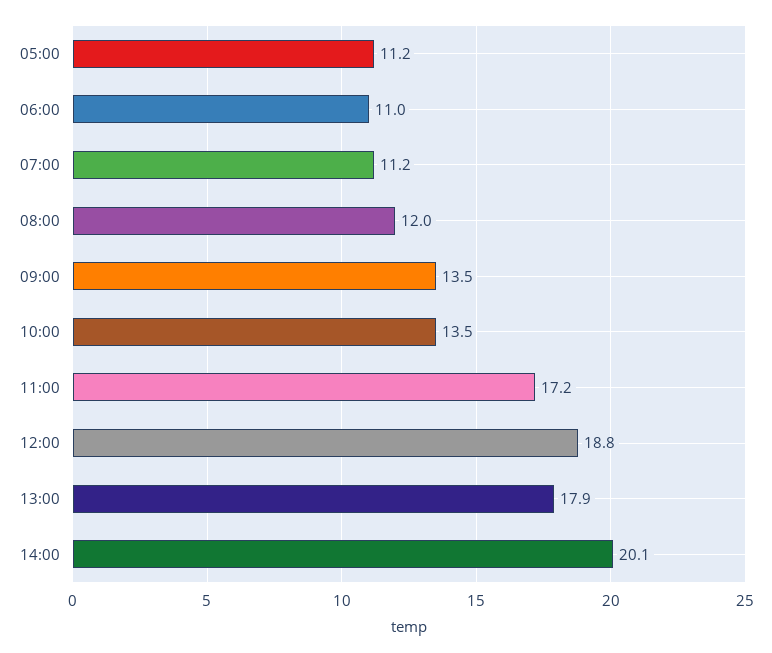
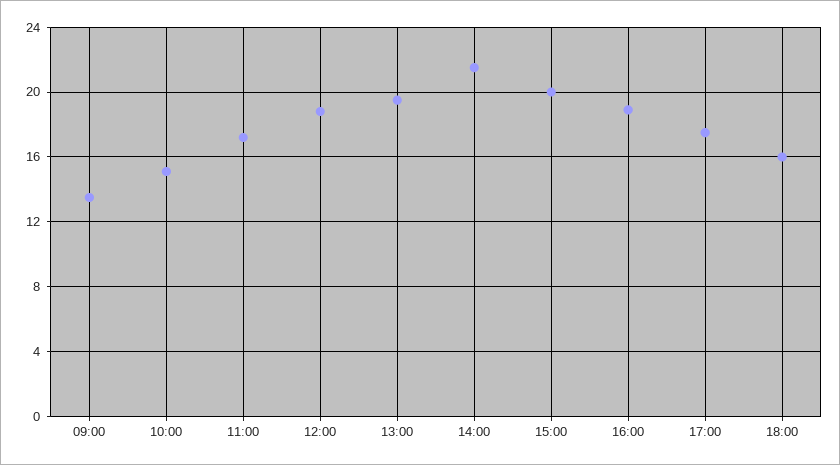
05:00: 11.2 -> none
06:00: 11 -> none
07:00: 11.2 -> none
08:00: 12 -> none
10:00: 13.5 -> 15
13:00: 17.9 -> 19.5
14:00: 20.1 -> 21.5
15:00: none -> 20
16:00: none -> 19
17:00: none -> 17.5
18:00: none -> 16

